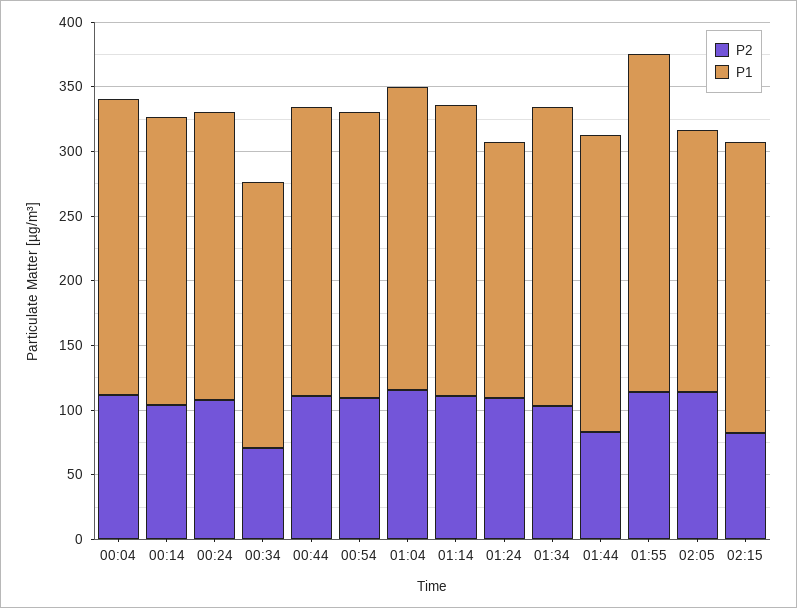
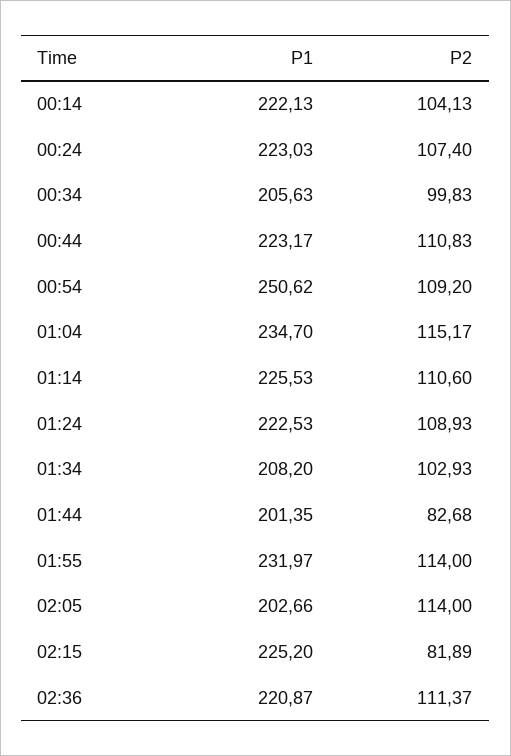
P2, 00:04: 110 -> none
P1, 00:04: 230 -> none
P2, 00:34: 70 -> 99.83
P1, 00:54: 220 -> 250.62
P1, 01:24: 200 -> 222.53
P1, 01:34: 230 -> 208.2
P1, 01:44: 230 -> 201.35
P1, 01:55: 260 -> 231.97
P1, 02:36: none -> 220.87
P2, 02:36: none -> 111.37

